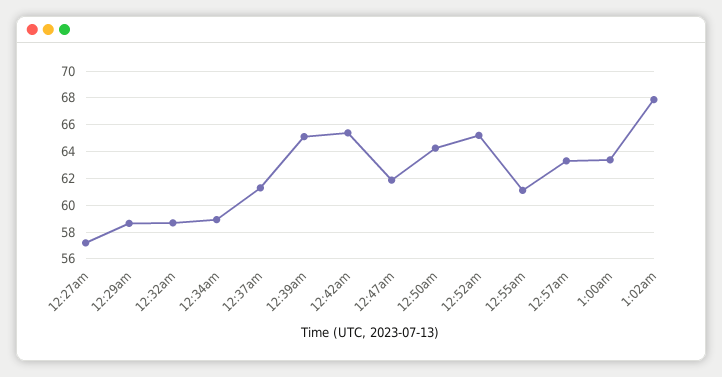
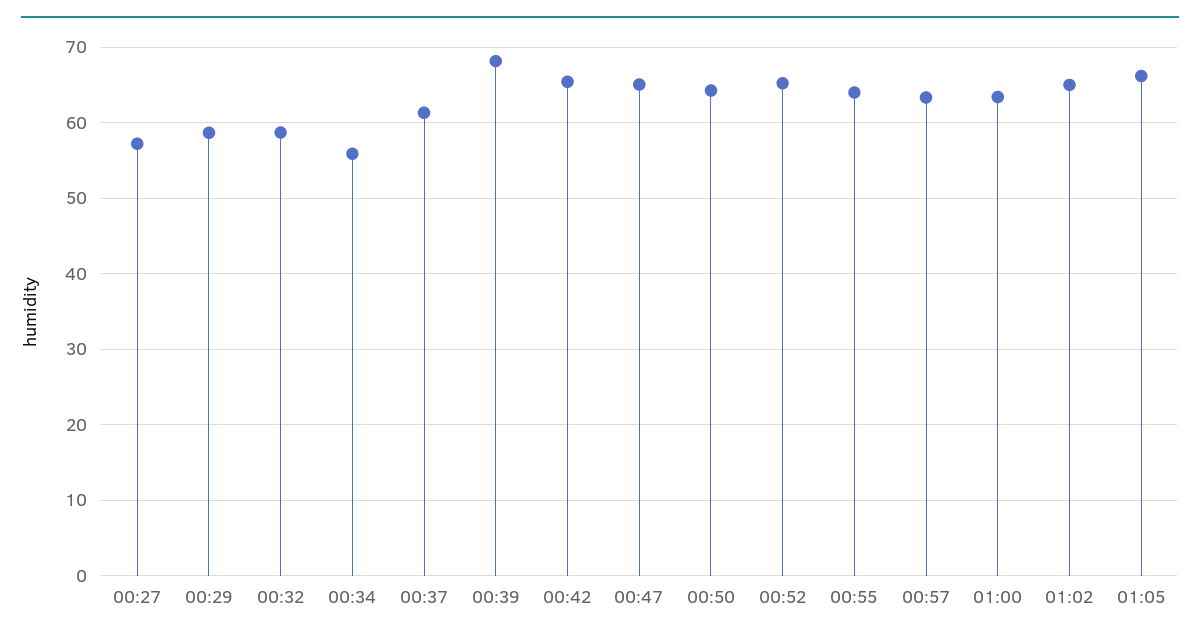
12:34am: 59 -> 56
12:39am: 65 -> 68
12:47am: 62 -> 65
12:55am: 61 -> 64
1:02am: 68 -> 65
01:05: none -> 66

